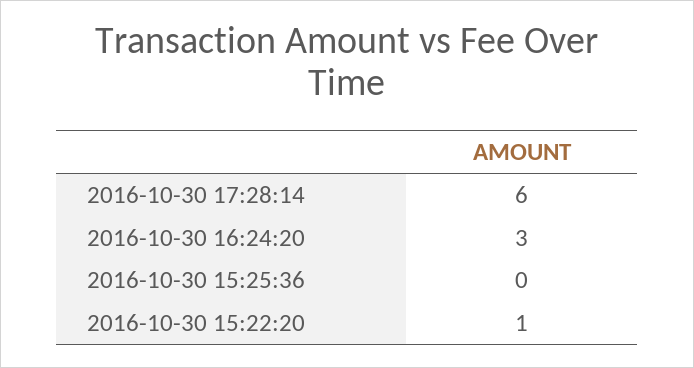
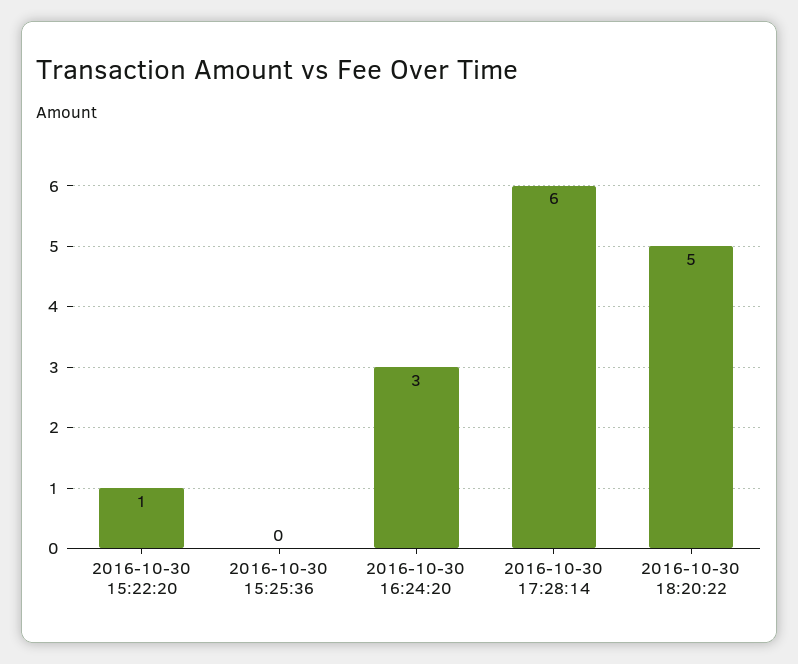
2016-10-30 18:20:22: none -> 5

